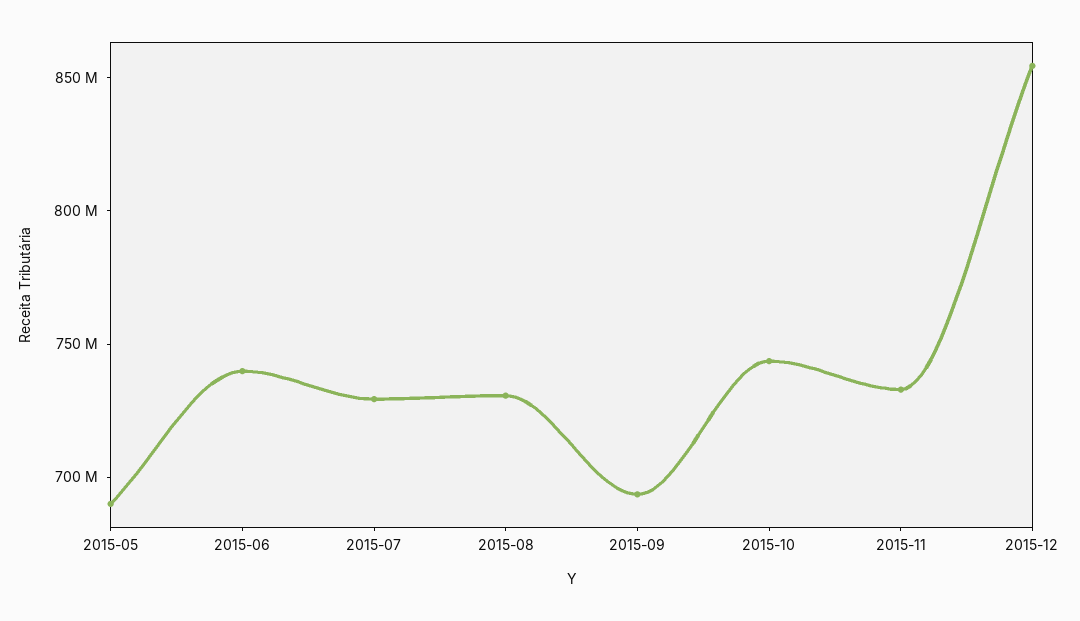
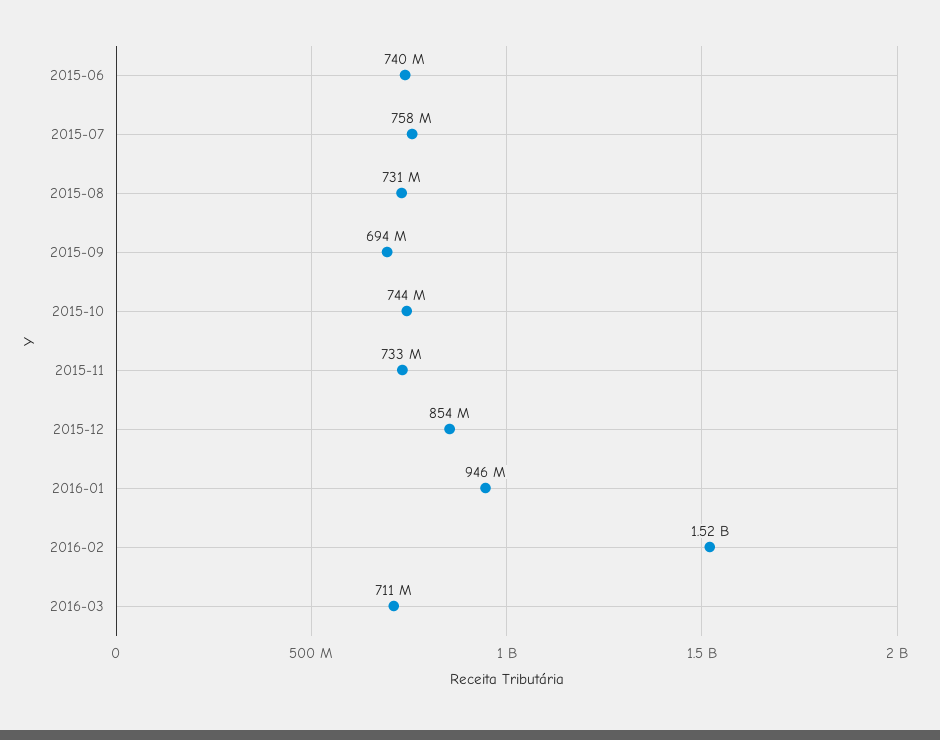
2015-05: 690000000 -> none
2015-07: 730000000 -> 758000000
2016-01: none -> 946000000
2016-02: none -> 1520000000
2016-03: none -> 711000000

